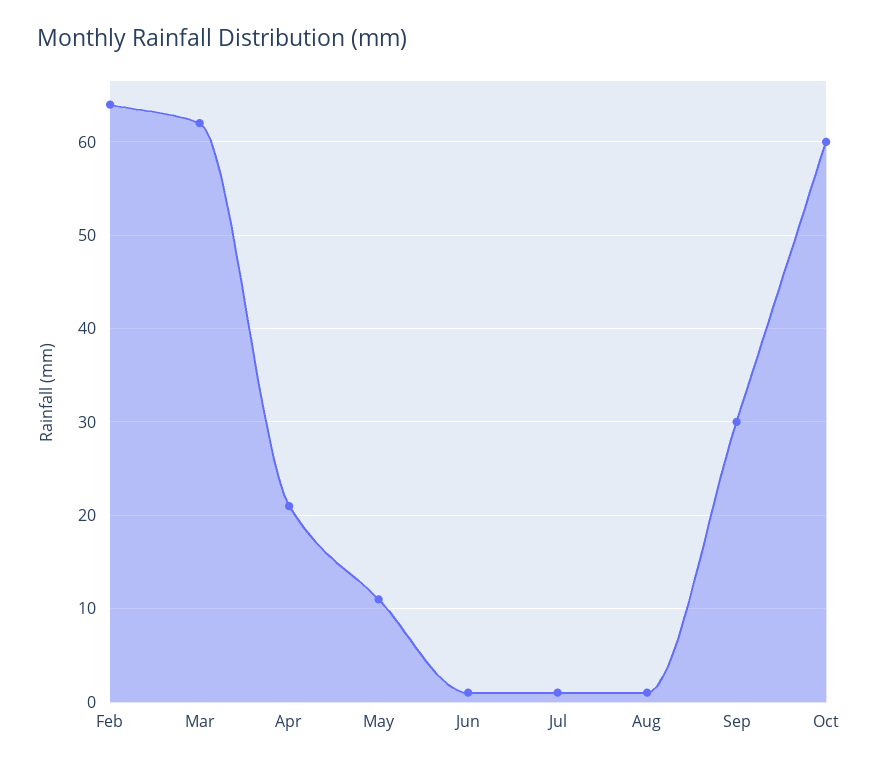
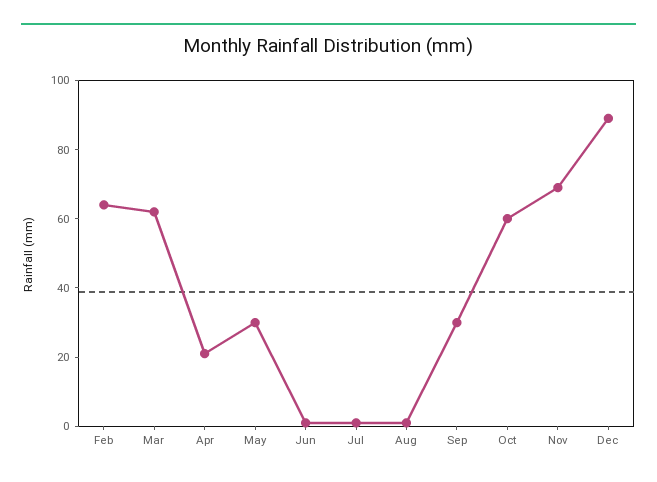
May: 11 -> 30
Nov: none -> 70
Dec: none -> 90

